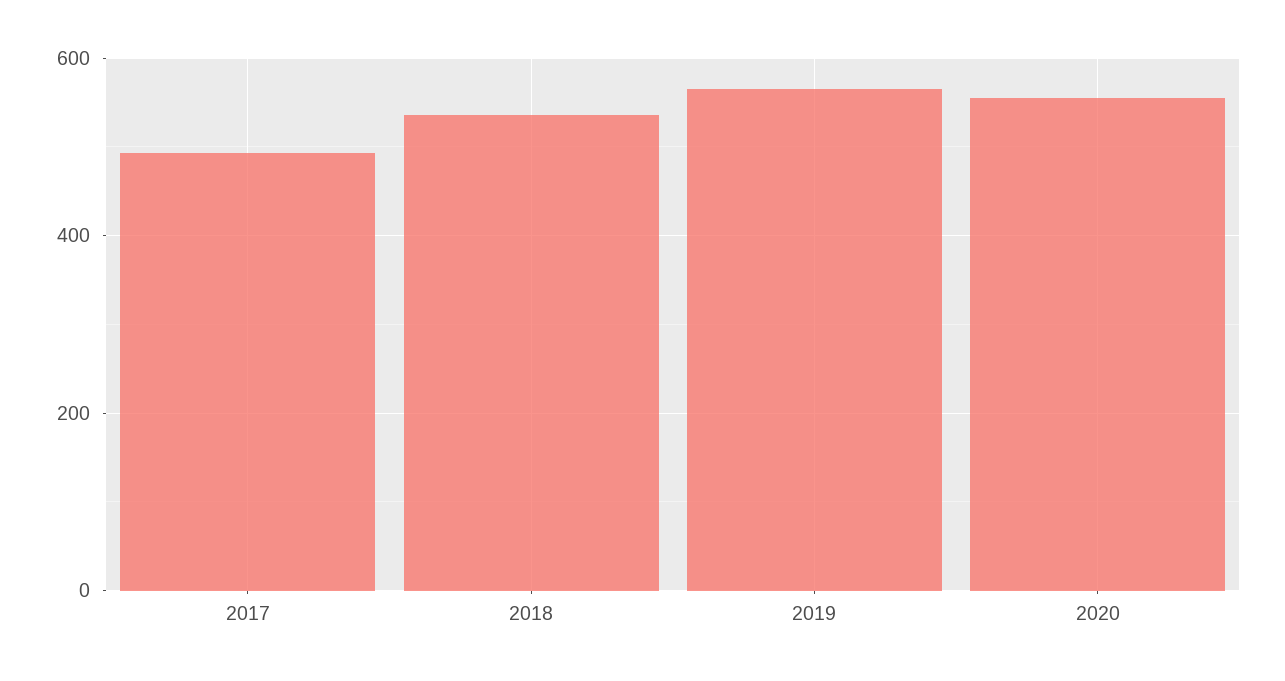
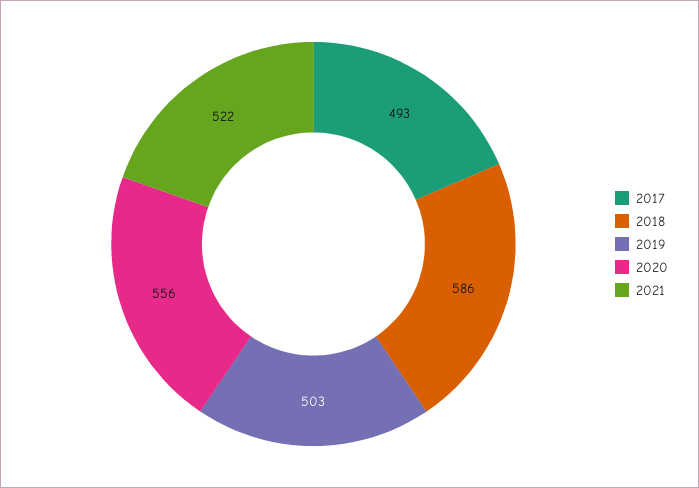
2018: 540 -> 586
2019: 560 -> 503
2021: none -> 522

